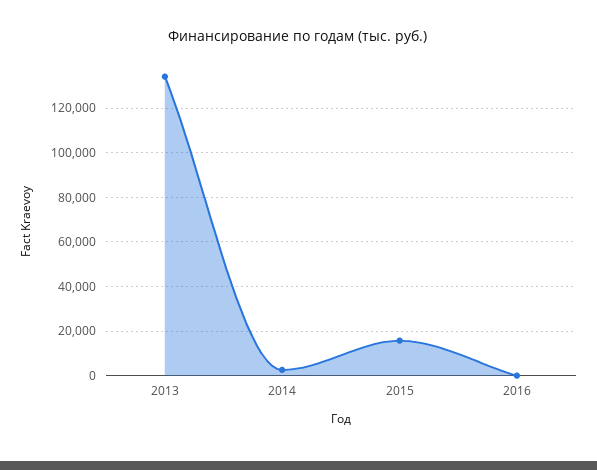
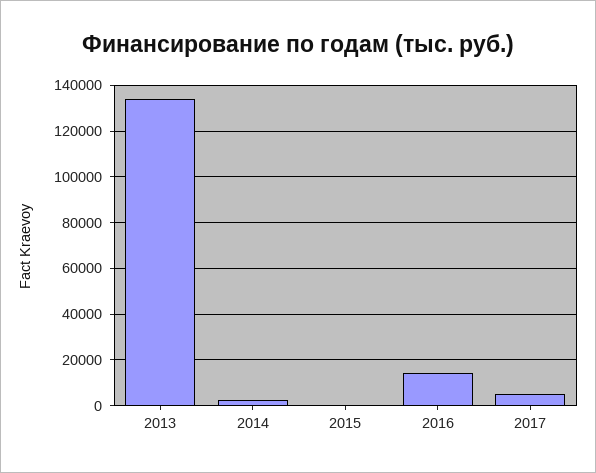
2015: 15000 -> 0
2016: 0 -> 15000
2017: none -> 5000

